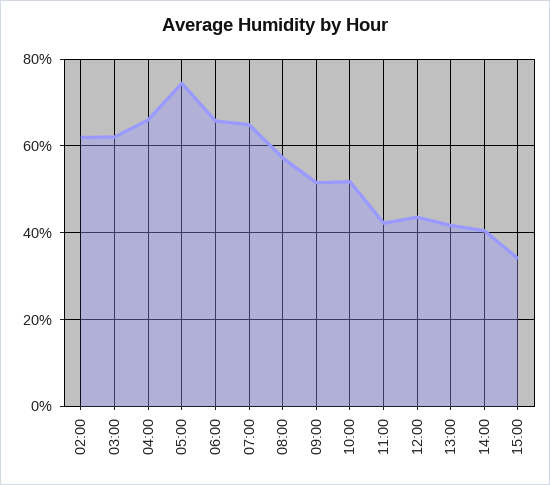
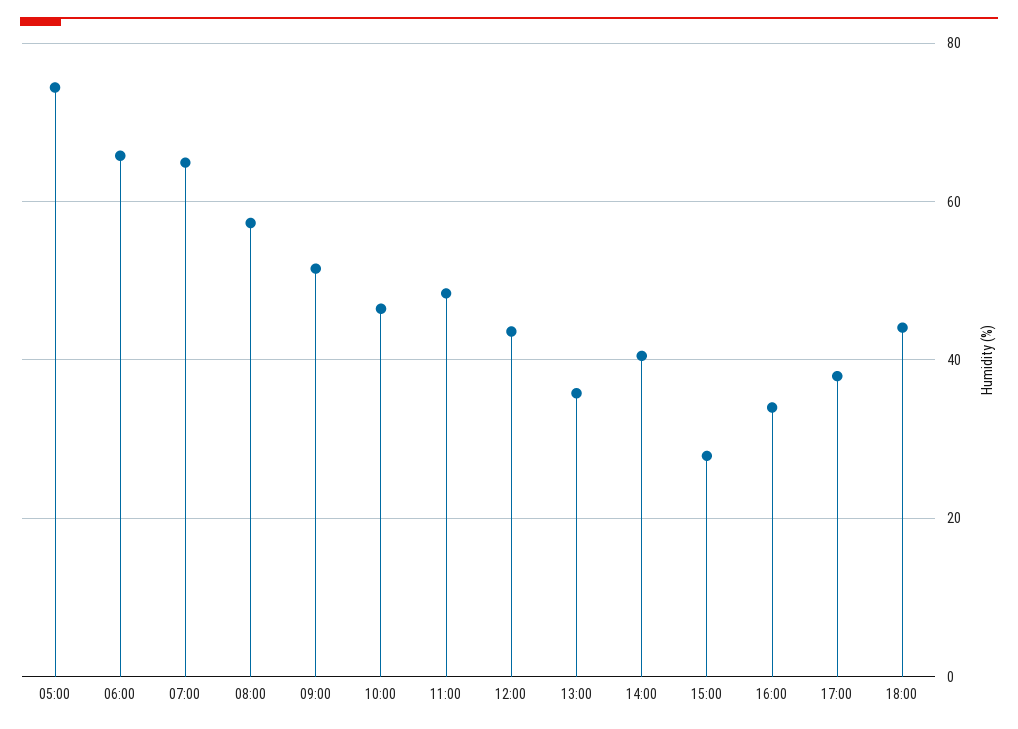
02:00: 62 -> none
03:00: 62 -> none
04:00: 66 -> none
10:00: 52 -> 46
11:00: 42 -> 48
13:00: 42 -> 36
15:00: 34 -> 28
16:00: none -> 34
17:00: none -> 38
18:00: none -> 44

